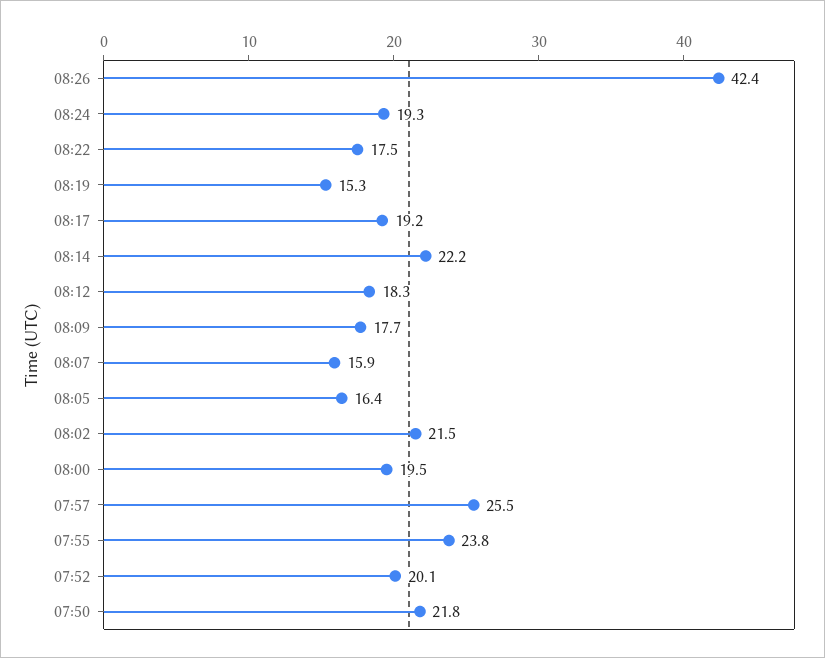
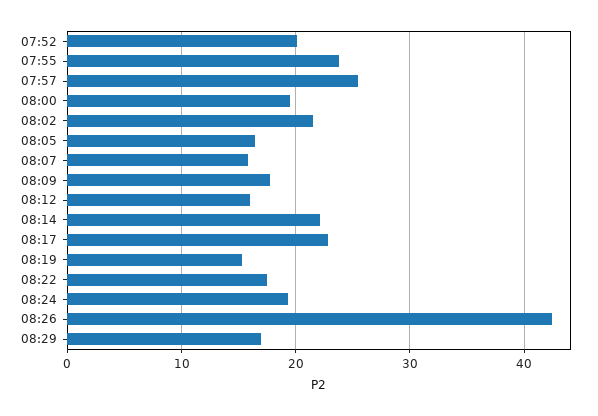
08:17: 19.2 -> 23
08:12: 18.3 -> 16
07:50: 21.8 -> none
08:29: none -> 17

